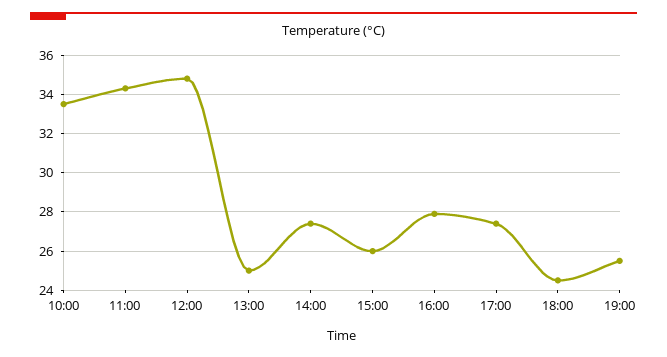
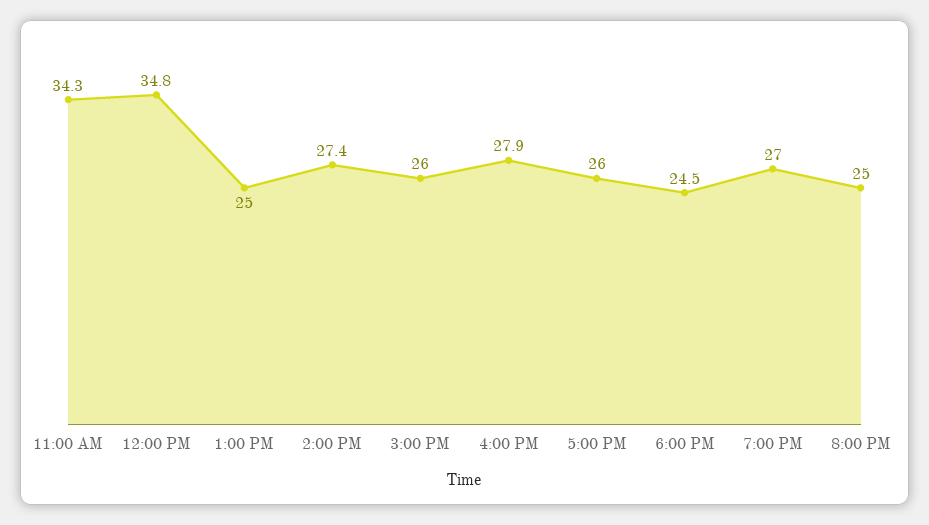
10:00: 33.5 -> none
17:00: 27.5 -> 26
19:00: 25.5 -> 27
8:00 PM: none -> 25

